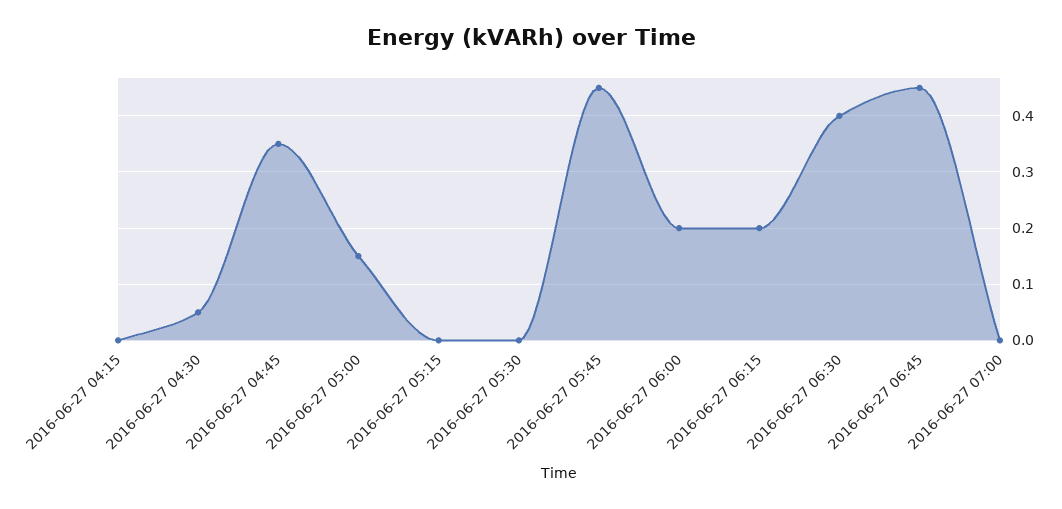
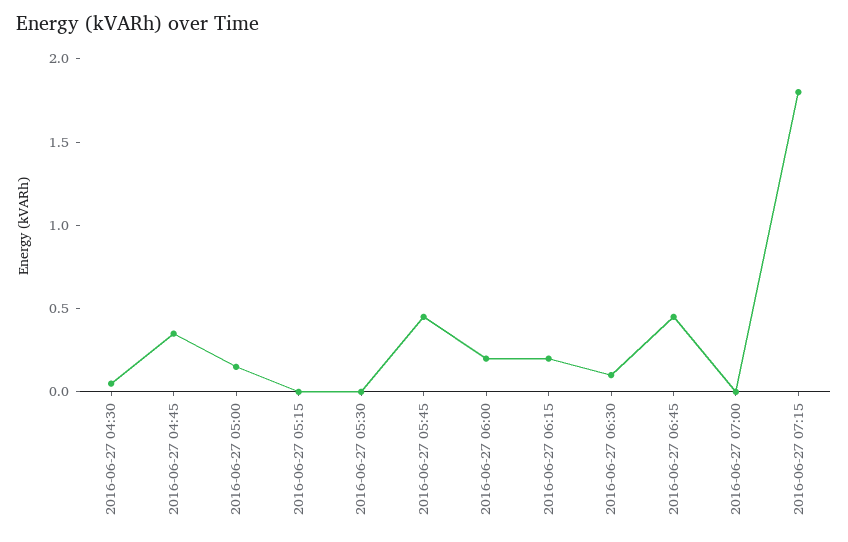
2016-06-27 04:15: 0 -> none
2016-06-27 06:30: 0.4 -> 0.1
2016-06-27 07:15: none -> 1.8

